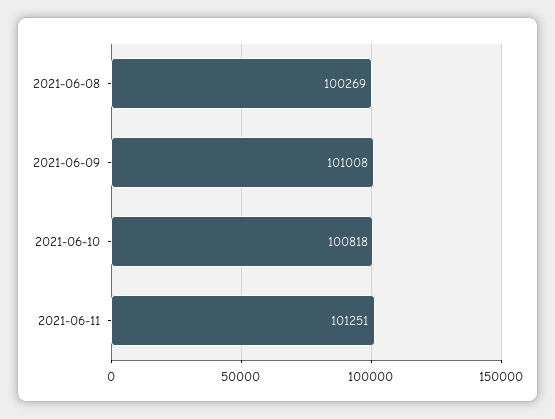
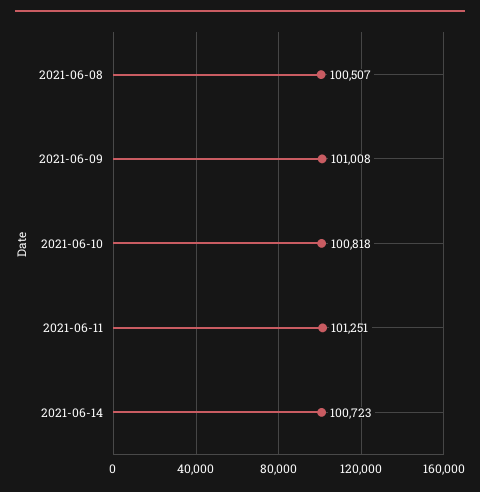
2021-06-08: 100269 -> 100507
2021-06-14: none -> 100723

